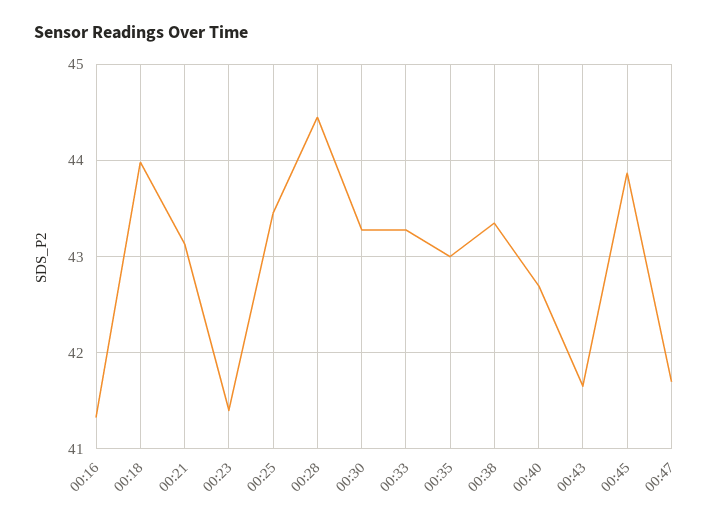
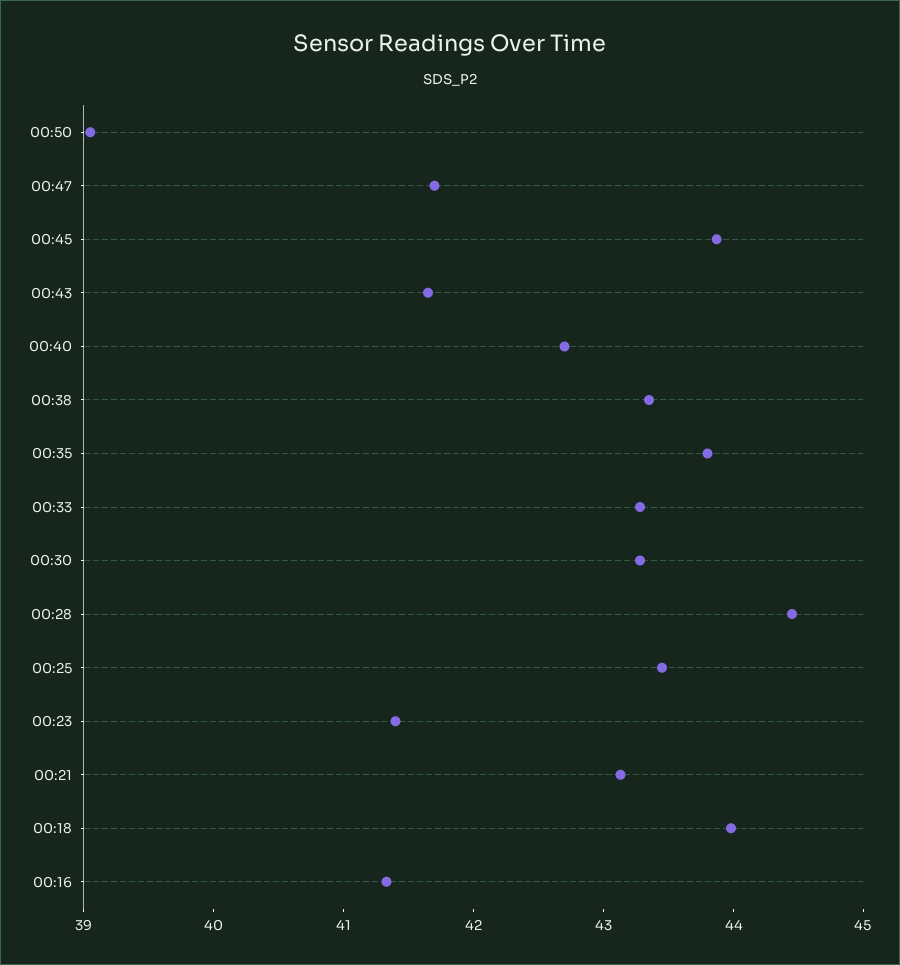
00:35: 43 -> 43.8
00:50: none -> 39

